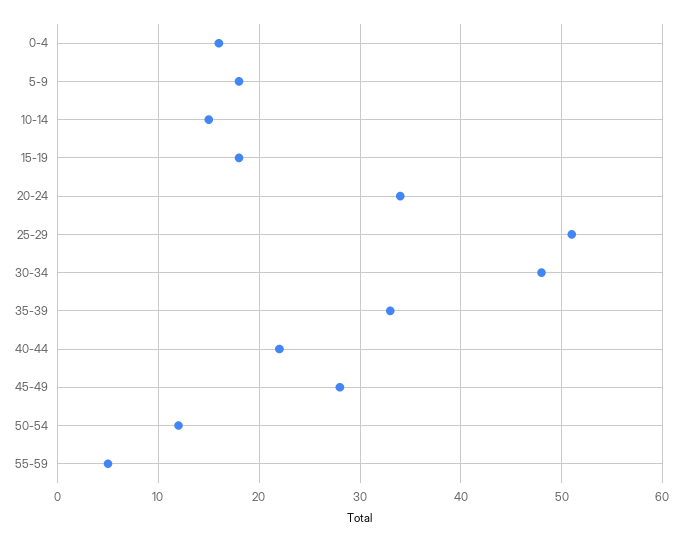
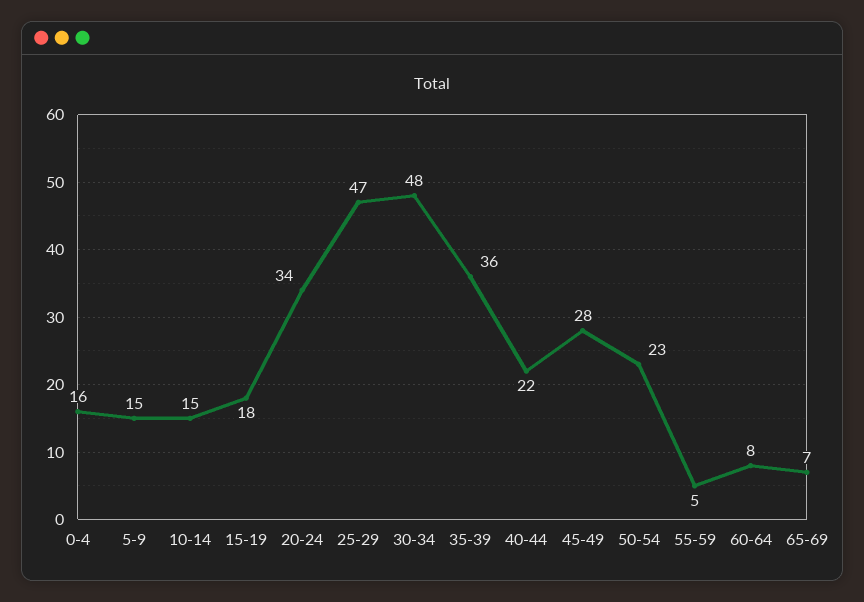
5-9: 18 -> 15
25-29: 51 -> 47
35-39: 33 -> 36
50-54: 12 -> 23
60-64: none -> 8
65-69: none -> 7

